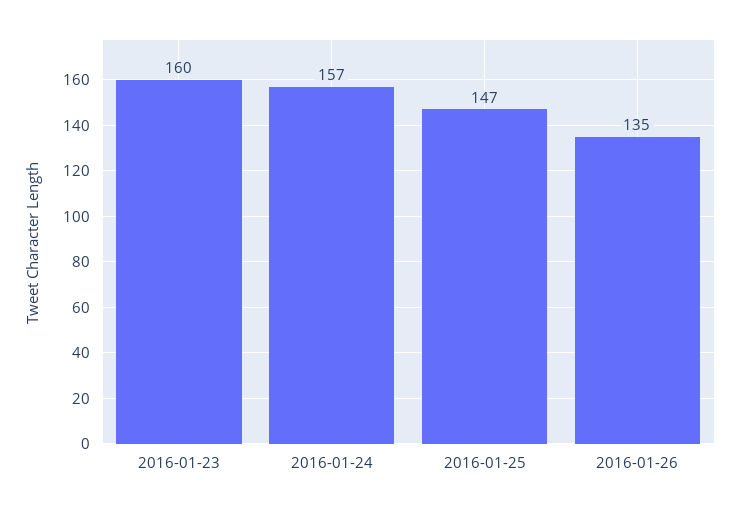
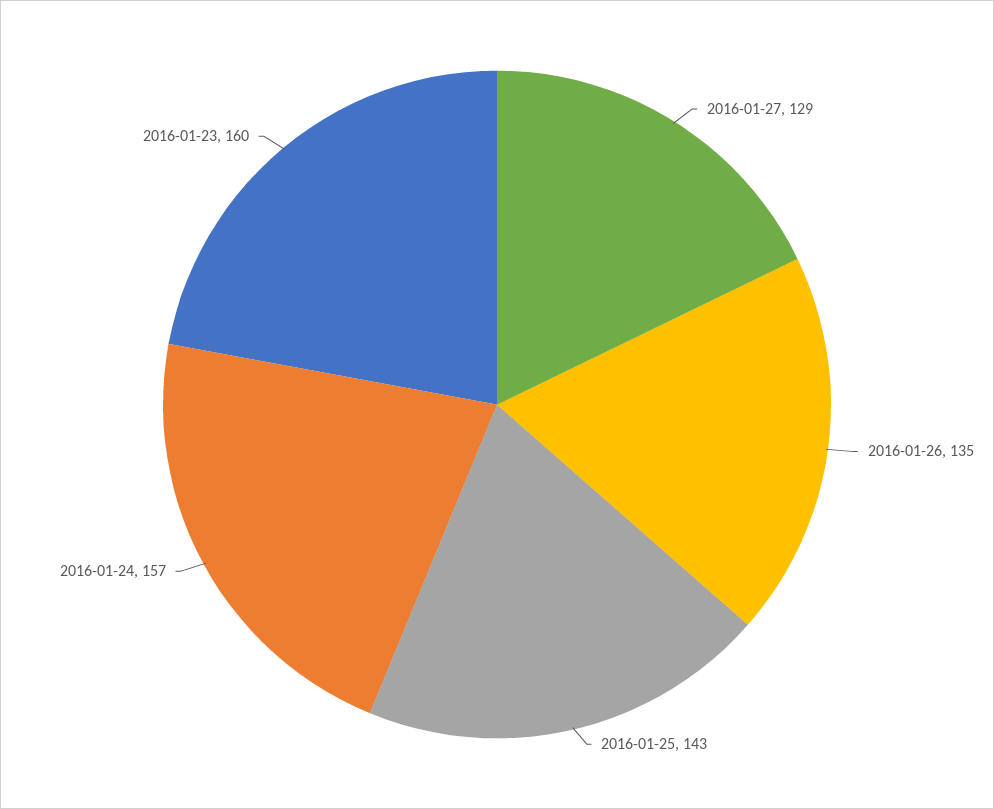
2016-01-25: 147 -> 143
2016-01-27: none -> 129

